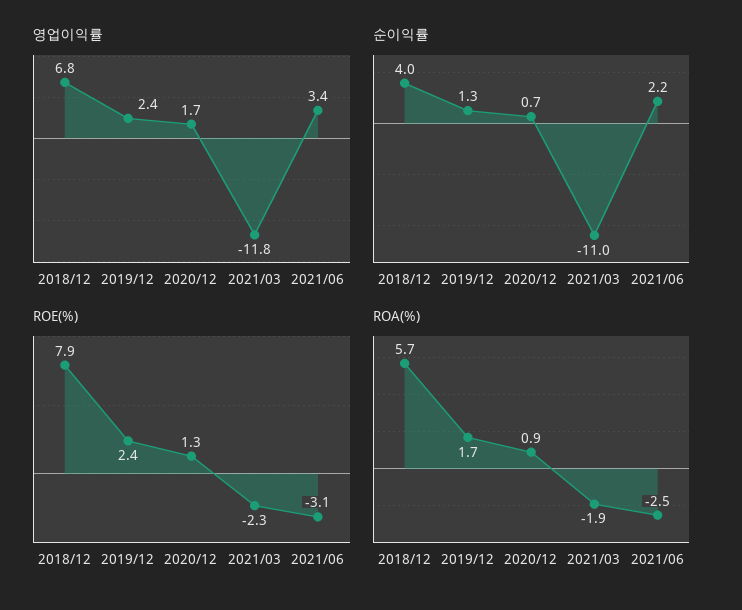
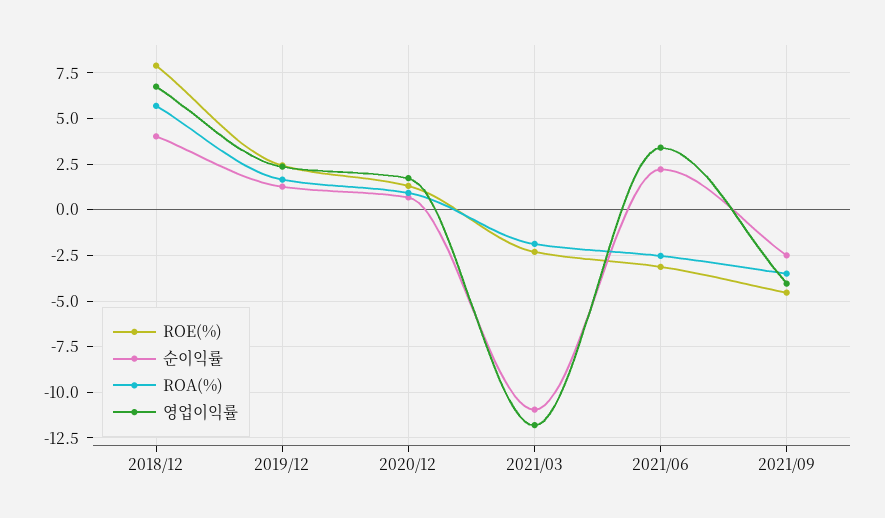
ROE(%), 2021/09: none -> -4.5
순이익률, 2021/09: none -> -2.5
ROA(%), 2021/09: none -> -3.5
영업이익률, 2021/09: none -> -4

